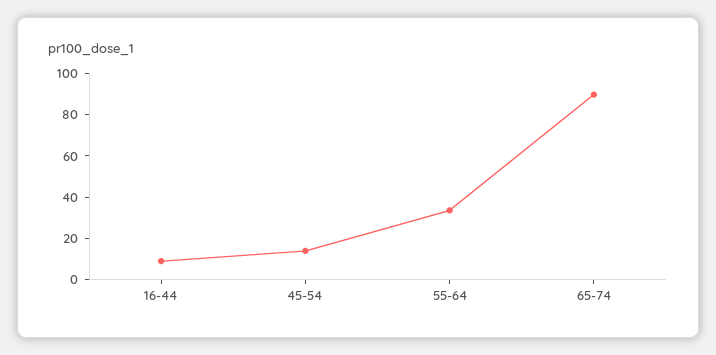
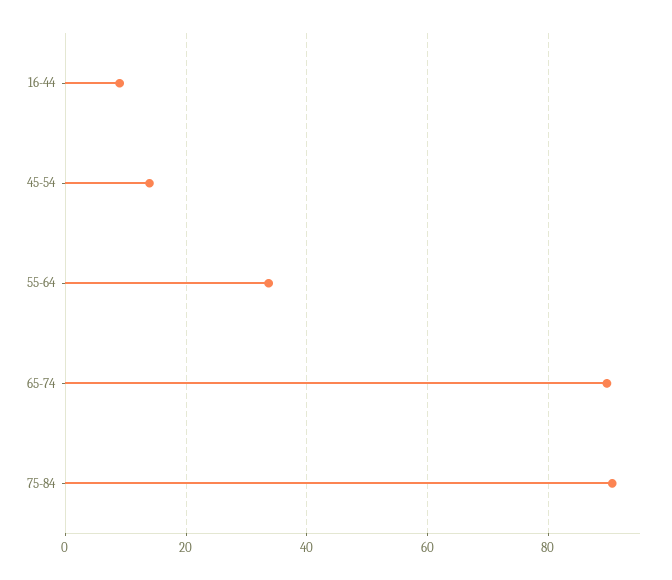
75-84: none -> 90

